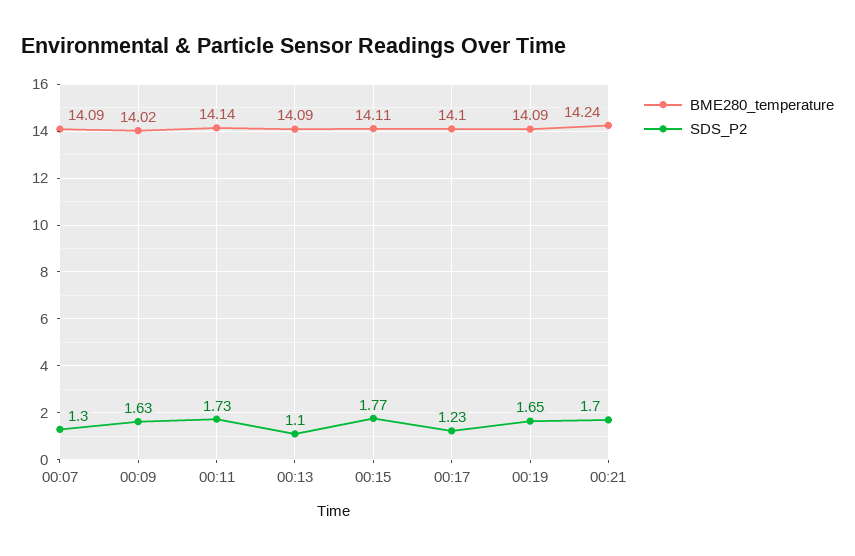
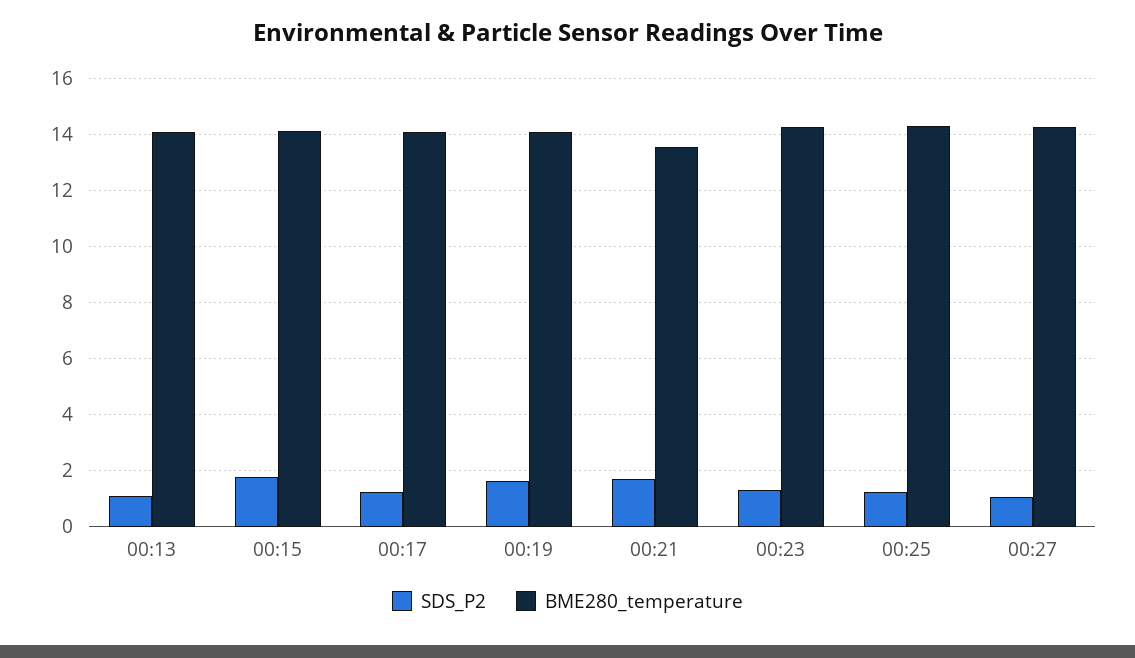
BME280_temperature, 00:07: 14.09 -> none
SDS_P2, 00:07: 1.3 -> none
BME280_temperature, 00:09: 14.02 -> none
SDS_P2, 00:09: 1.63 -> none
BME280_temperature, 00:11: 14.14 -> none
SDS_P2, 00:11: 1.73 -> none
BME280_temperature, 00:21: 14.24 -> 13.5
SDS_P2, 00:23: none -> 1.25
BME280_temperature, 00:23: none -> 14.25
SDS_P2, 00:25: none -> 1.25
BME280_temperature, 00:25: none -> 14.25
SDS_P2, 00:27: none -> 1
BME280_temperature, 00:27: none -> 14.25

